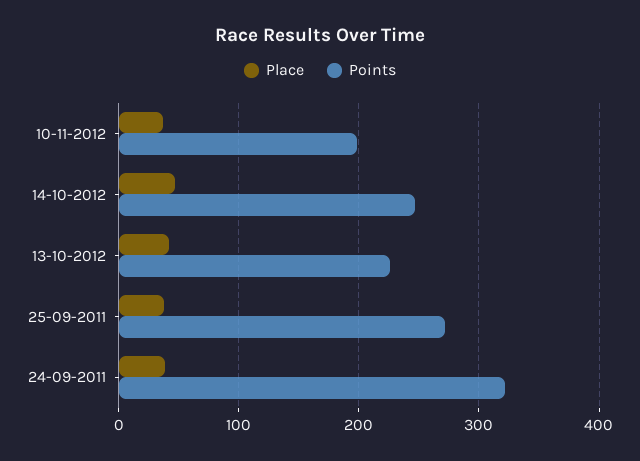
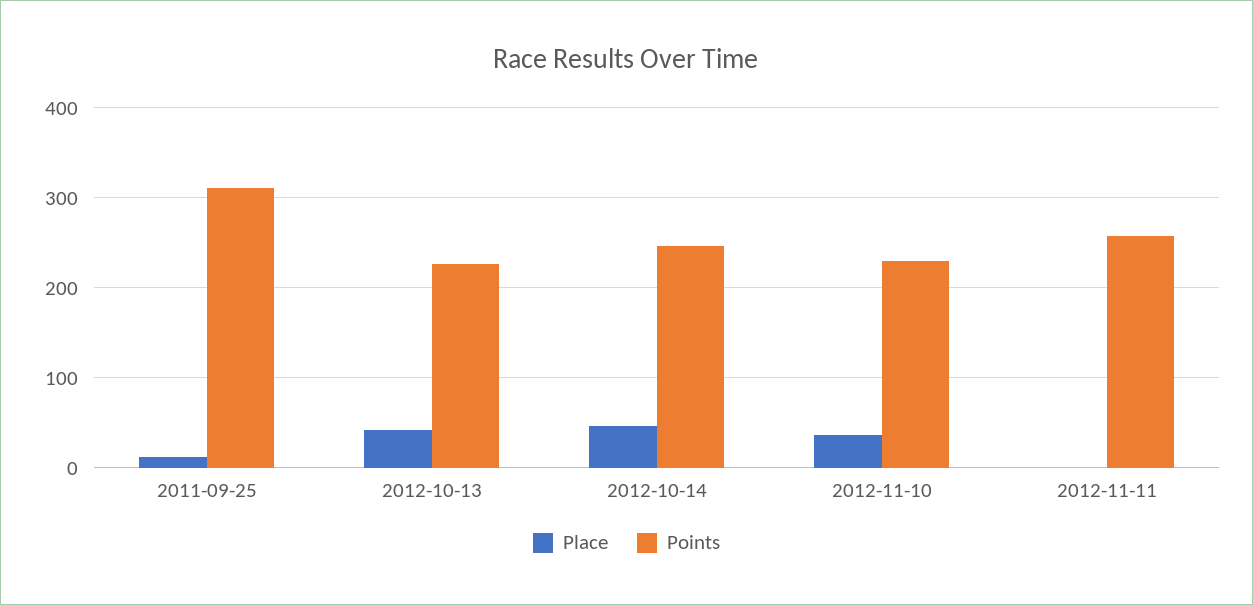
Points, 10-11-2012: 200 -> 230
Place, 25-09-2011: 40 -> 10
Points, 25-09-2011: 270 -> 310
Place, 24-09-2011: 40 -> none
Points, 24-09-2011: 320 -> none
Place, 2012-11-11: none -> 0
Points, 2012-11-11: none -> 260

